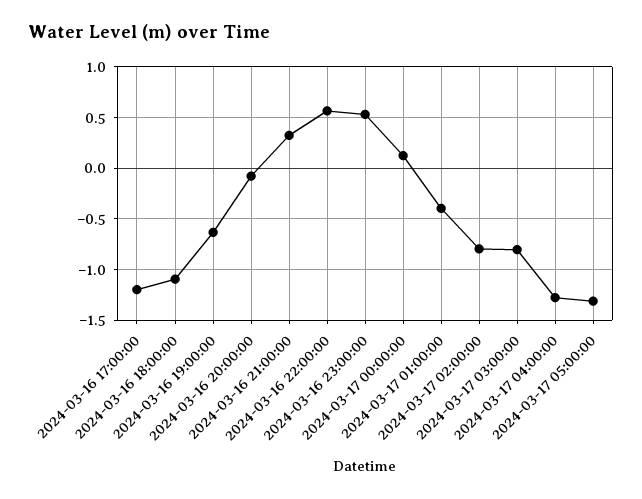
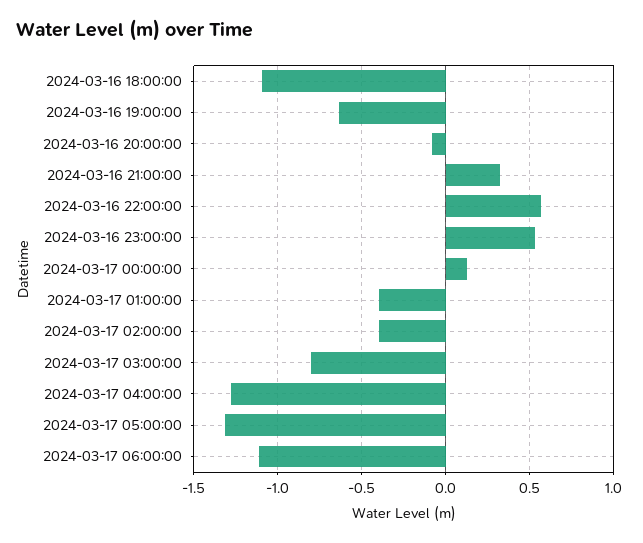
2024-03-16 17:00:00: -1.2 -> none
2024-03-17 02:00:00: -0.8 -> -0.4
2024-03-17 06:00:00: none -> -1.1

